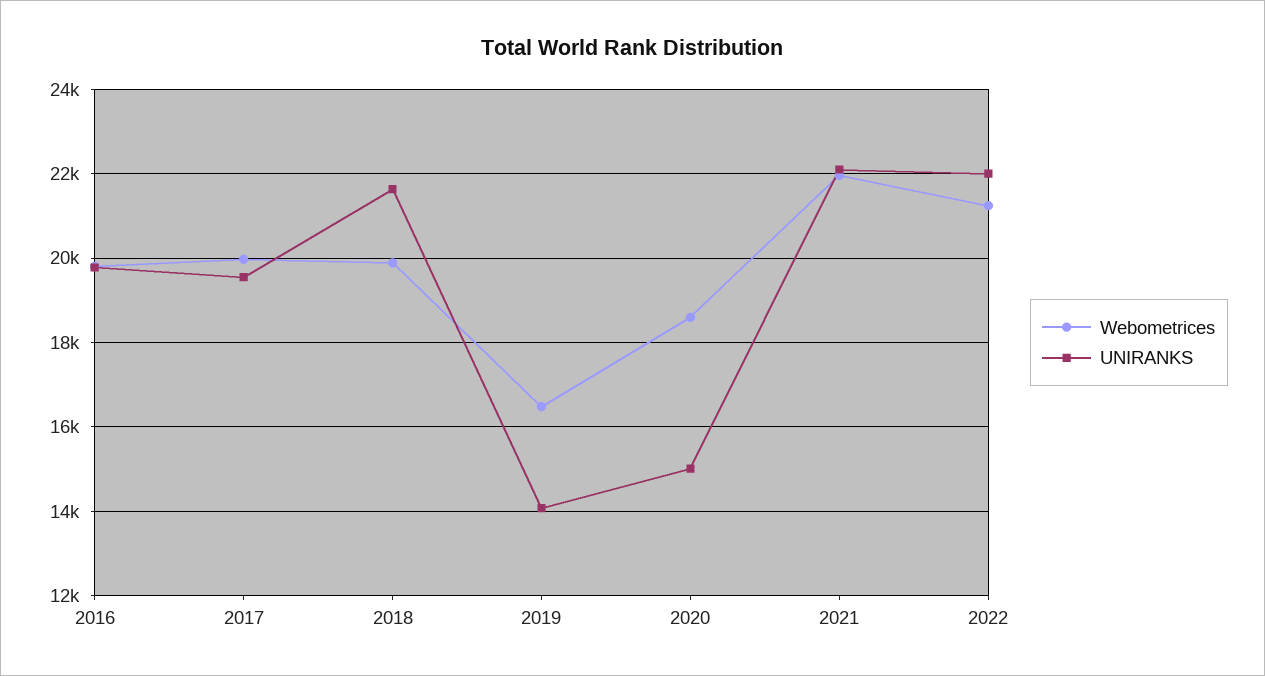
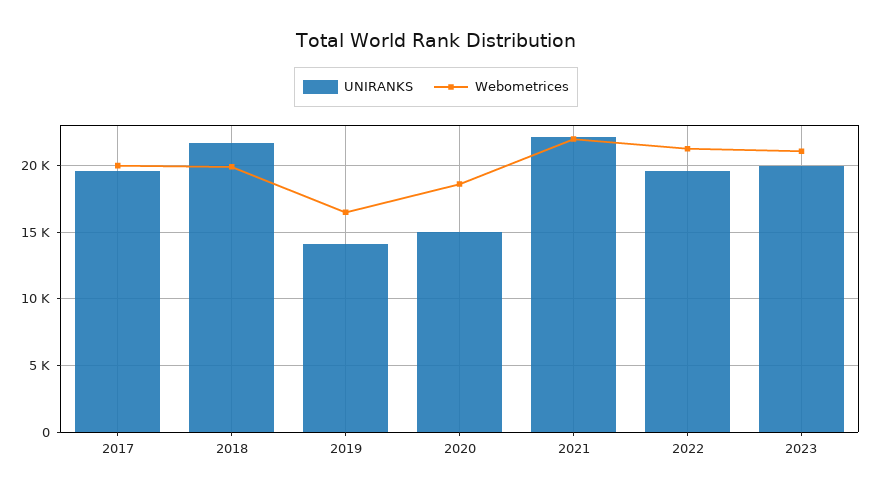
Webometrices, 2016: 19800 -> none
UNIRANKS, 2016: 19800 -> none
UNIRANKS, 2022: 22000 -> 19500
UNIRANKS, 2023: none -> 20000
Webometrices, 2023: none -> 21000

